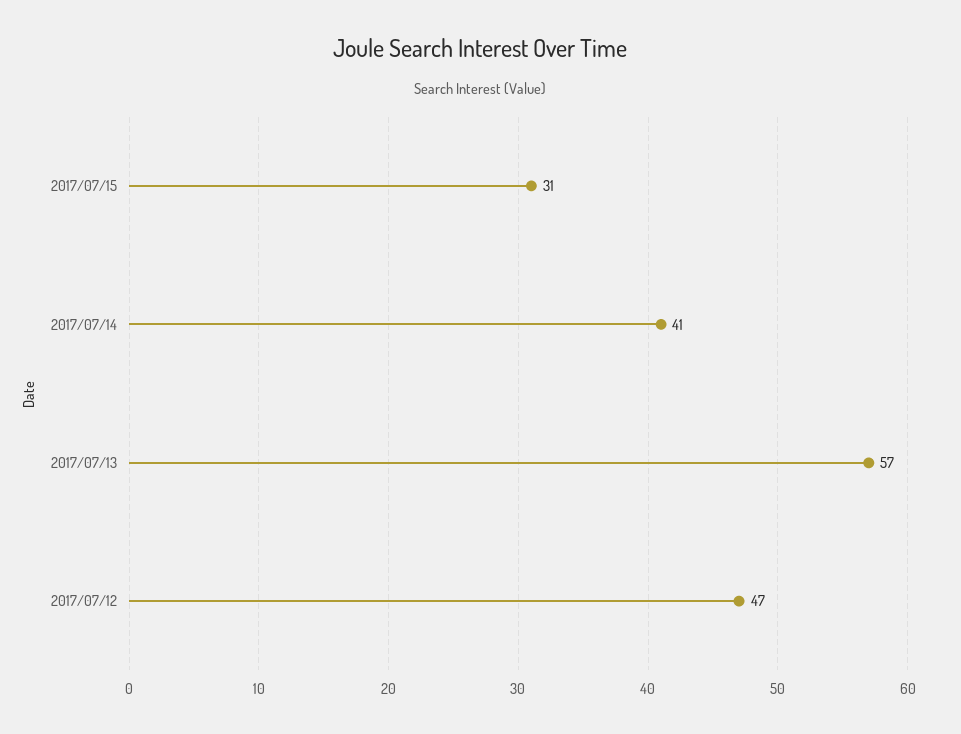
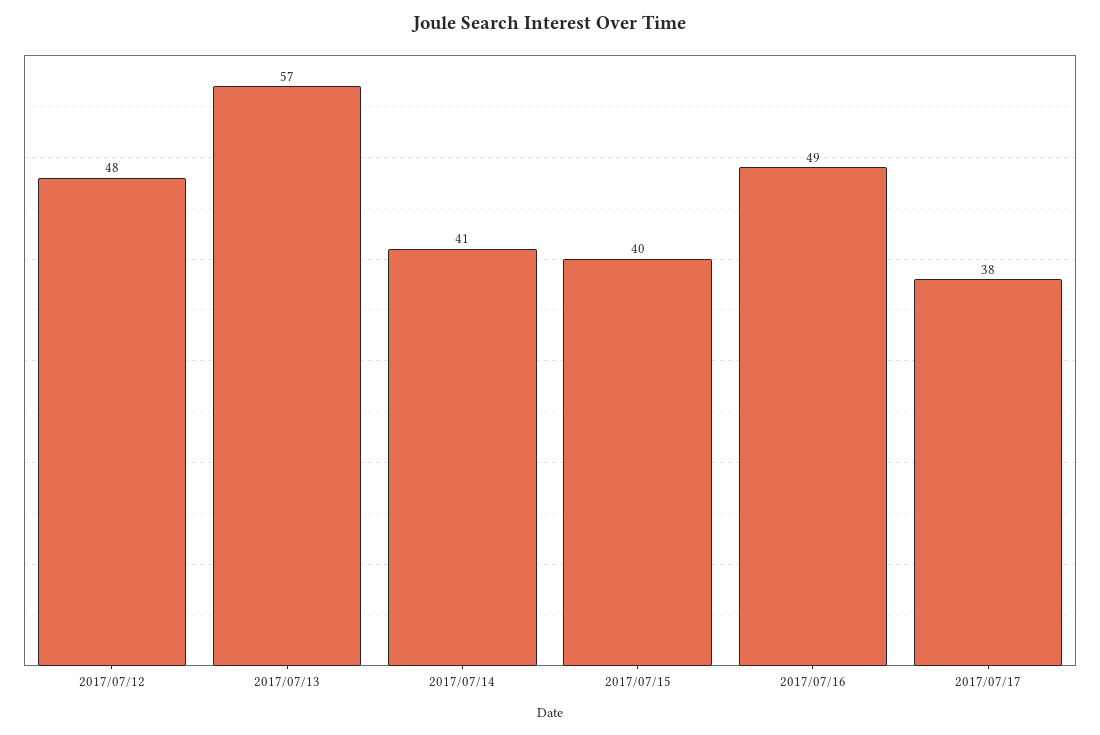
2017/07/15: 31 -> 40
2017/07/12: 47 -> 48
2017/07/16: none -> 49
2017/07/17: none -> 38

